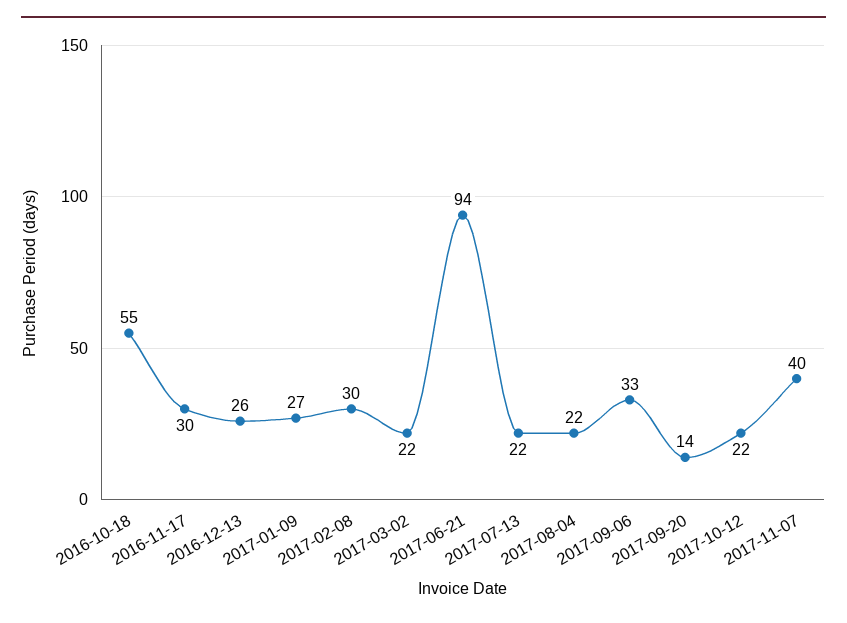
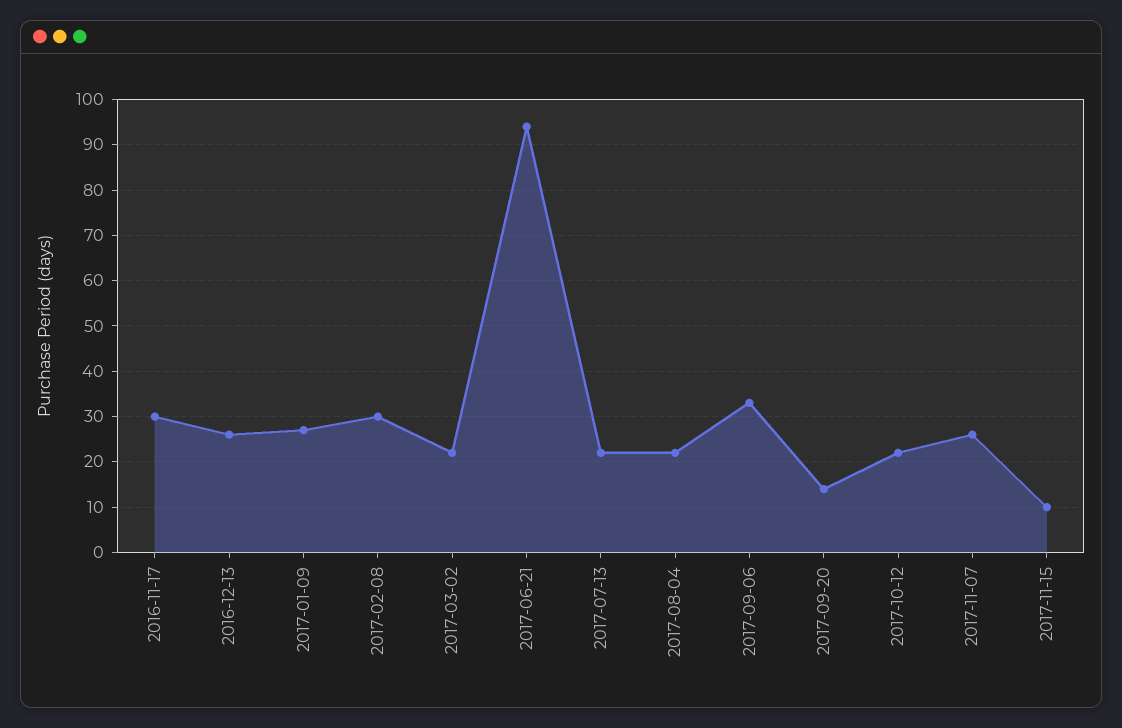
2016-10-18: 55 -> none
2017-11-07: 40 -> 25
2017-11-15: none -> 10

